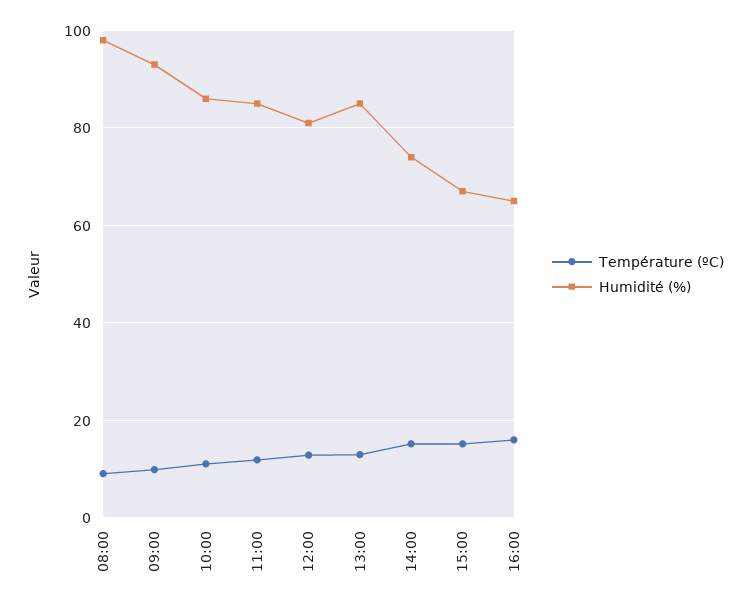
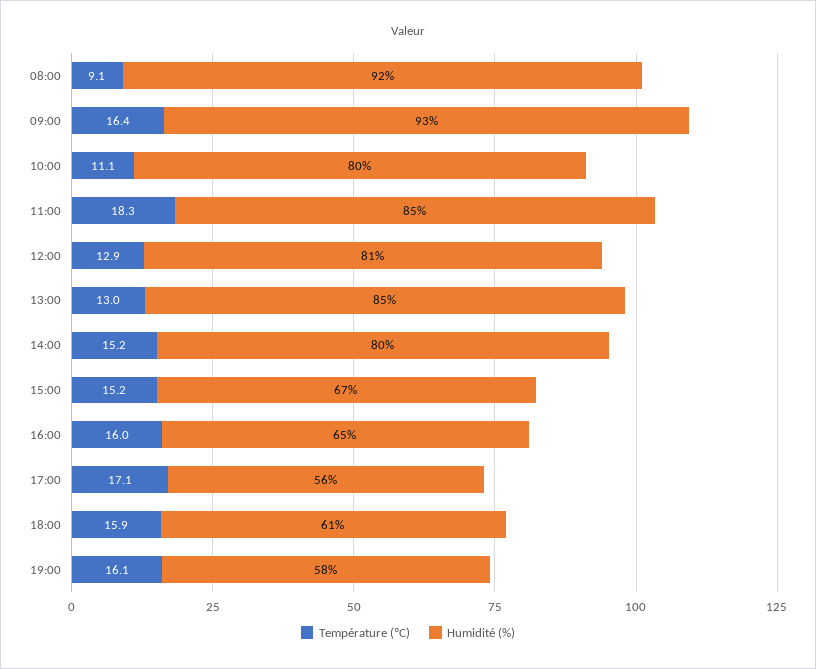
Humidité (%), 08:00: 98 -> 92
Température (ºC), 09:00: 10 -> 16.4
Humidité (%), 10:00: 86 -> 80
Température (ºC), 11:00: 12 -> 18.3
Humidité (%), 14:00: 74 -> 80
Température (ºC), 17:00: none -> 17.1
Humidité (%), 17:00: none -> 56
Température (ºC), 18:00: none -> 15.9
Humidité (%), 18:00: none -> 61
Température (ºC), 19:00: none -> 16.1
Humidité (%), 19:00: none -> 58

